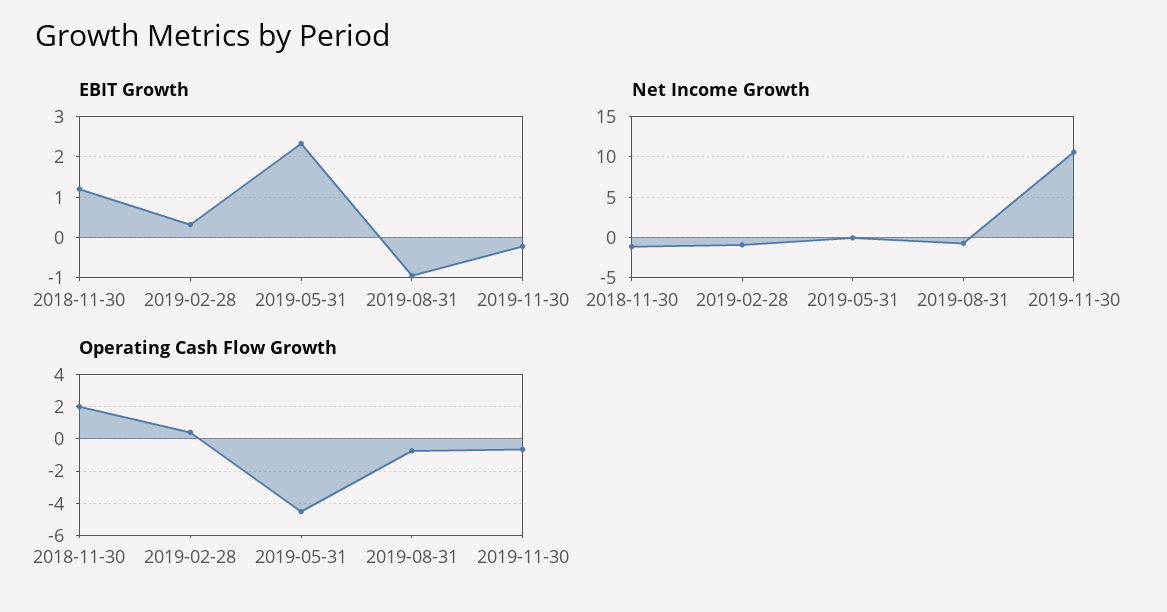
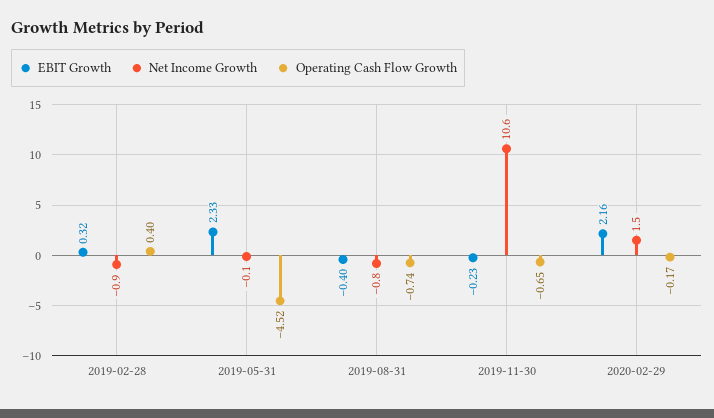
EBIT Growth, 2018-11-30: 1.2 -> none
EBIT Growth, 2019-08-31: -1 -> -0.4
Net Income Growth, 2018-11-30: -1 -> none
Operating Cash Flow Growth, 2018-11-30: 2 -> none
EBIT Growth, 2020-02-29: none -> 2.16
Net Income Growth, 2020-02-29: none -> 1.5
Operating Cash Flow Growth, 2020-02-29: none -> -0.17

